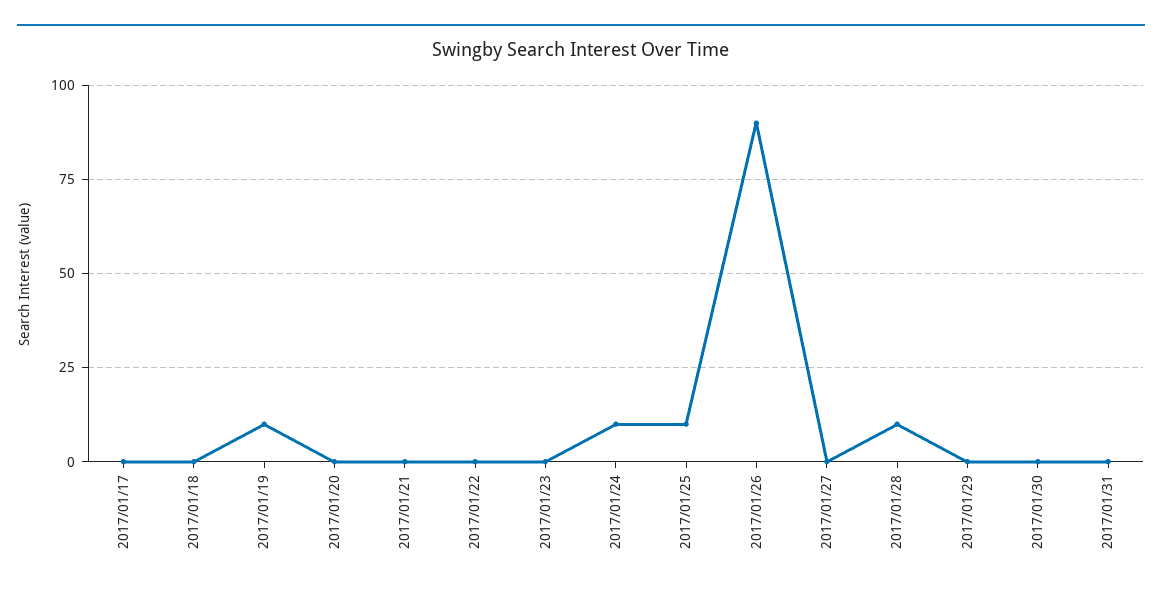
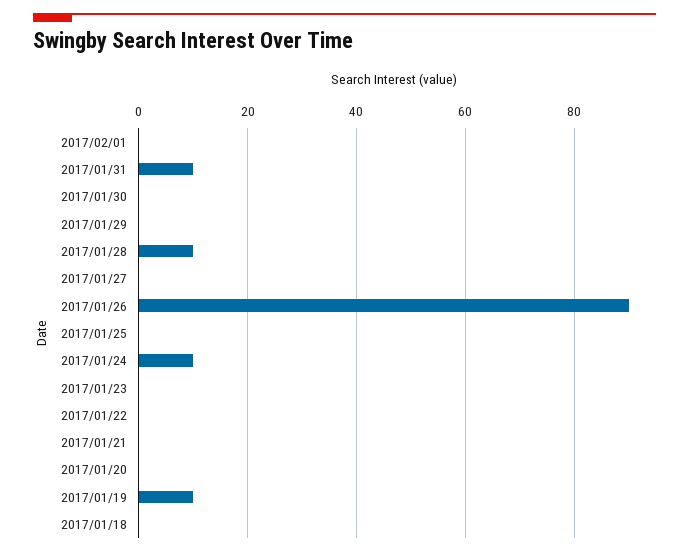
2017/01/17: 0 -> none
2017/01/25: 10 -> 0
2017/01/31: 0 -> 10
2017/02/01: none -> 0

